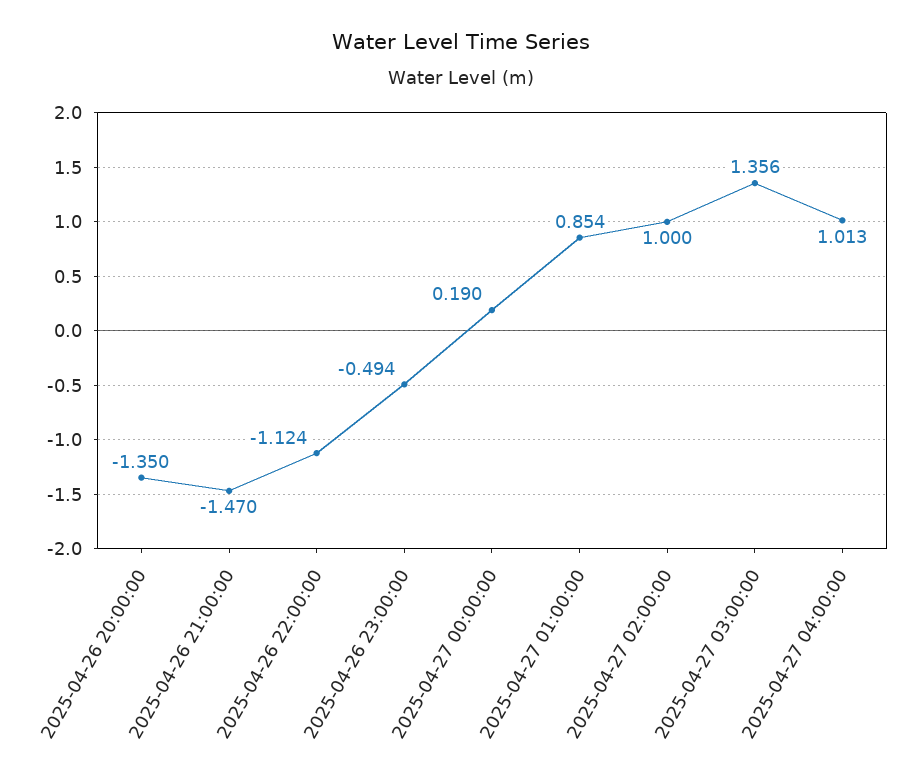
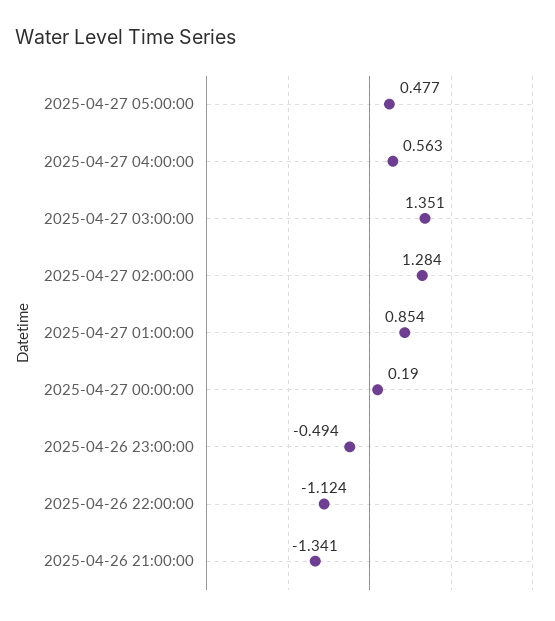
2025-04-26 20:00:00: -1.35 -> none
2025-04-26 21:00:00: -1.47 -> -1.341
2025-04-27 02:00:00: 1 -> 1.284
2025-04-27 03:00:00: 1.356 -> 1.351
2025-04-27 04:00:00: 1.013 -> 0.563
2025-04-27 05:00:00: none -> 0.477

